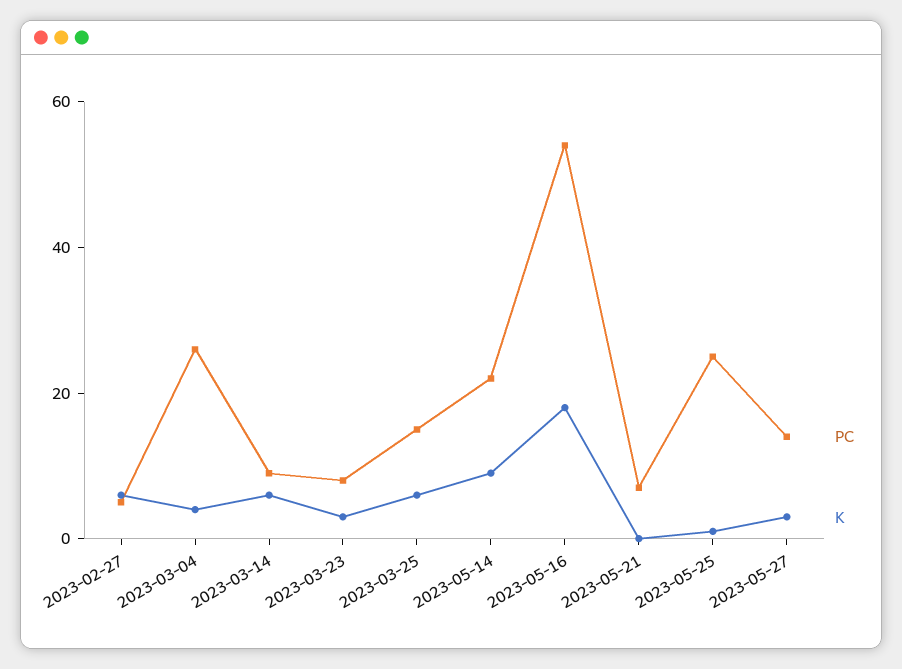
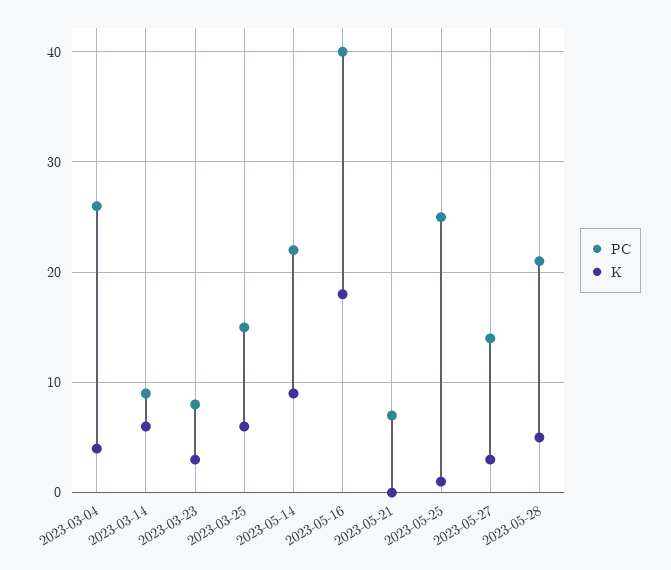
PC, 2023-02-27: 5 -> none
K, 2023-02-27: 5 -> none
PC, 2023-05-16: 55 -> 40
PC, 2023-05-28: none -> 21
K, 2023-05-28: none -> 5

